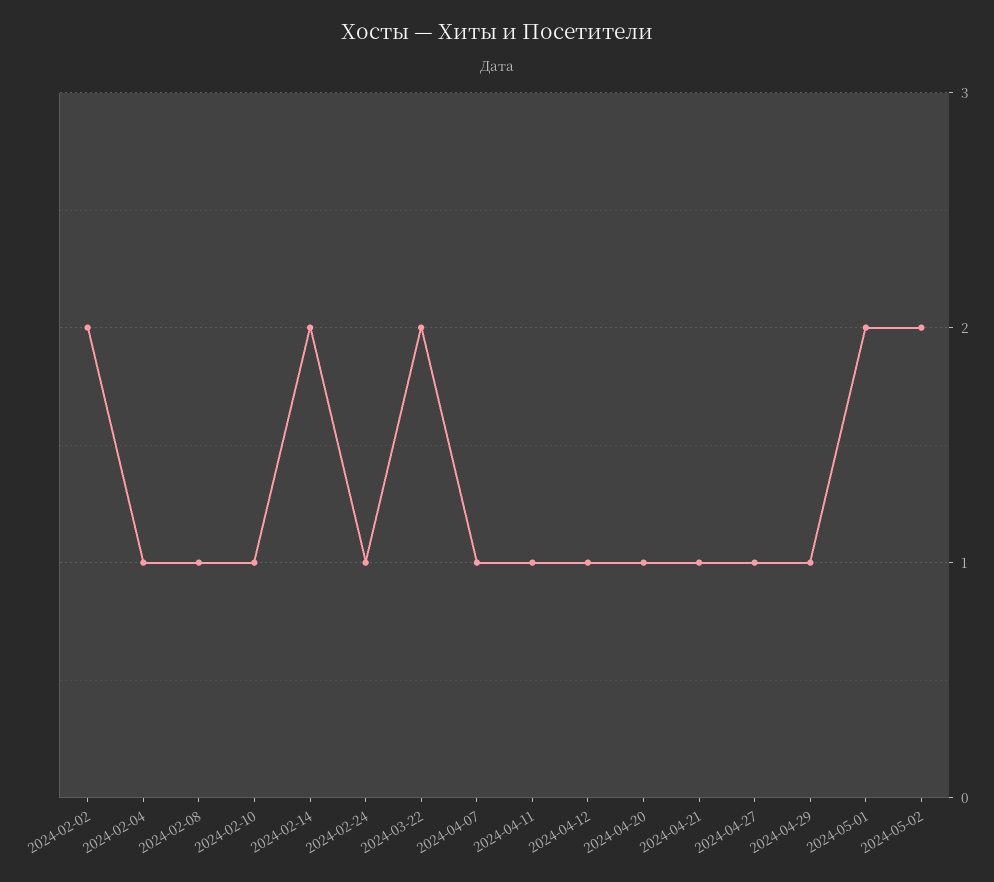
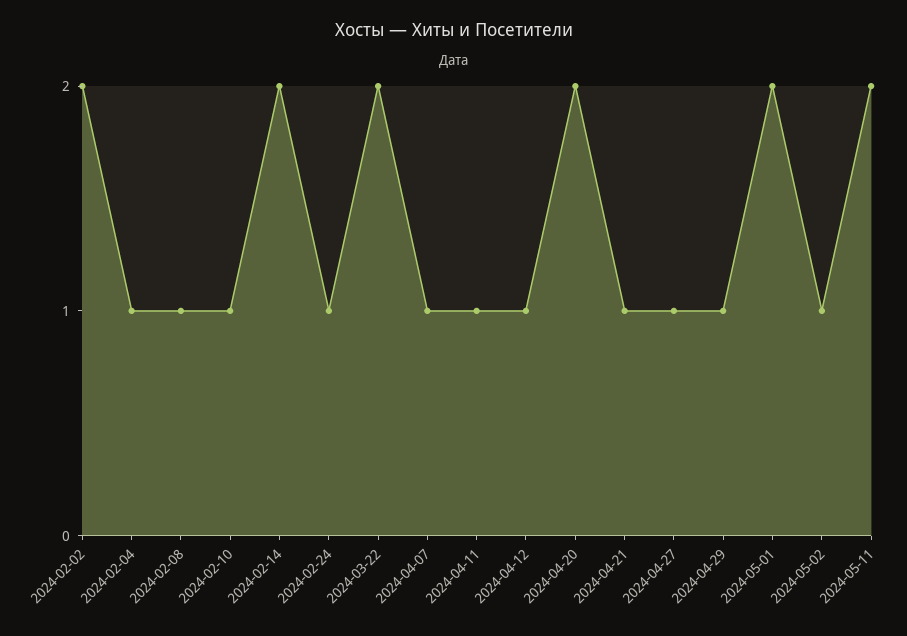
2024-04-20: 1 -> 2
2024-05-02: 2 -> 1
2024-05-11: none -> 2

